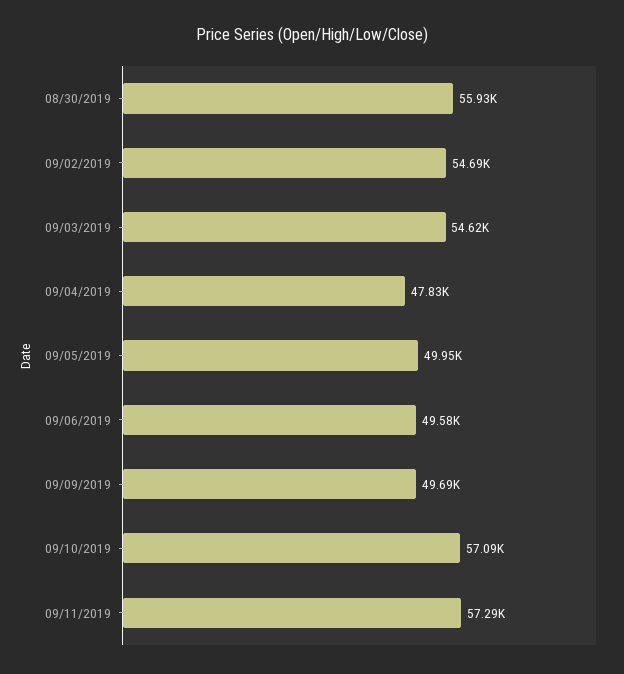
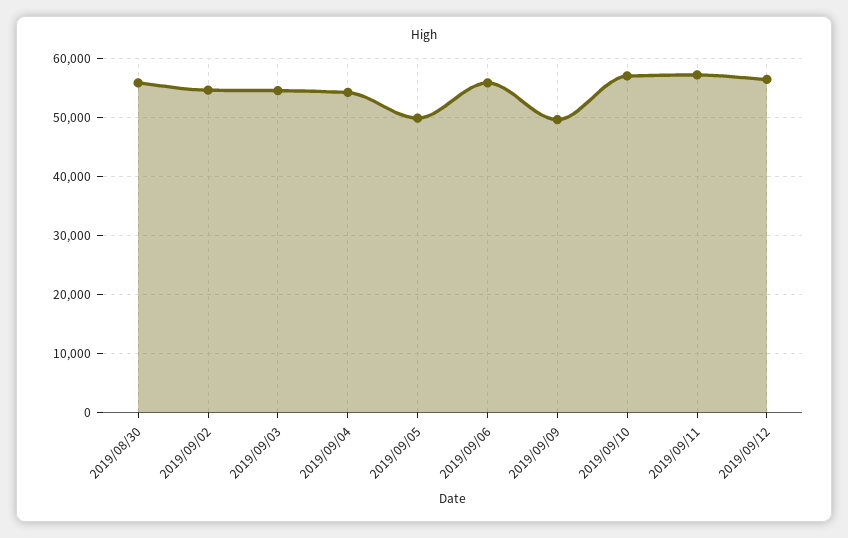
09/04/2019: 47830 -> 54000
09/06/2019: 49580 -> 56000
2019/09/12: none -> 56000

